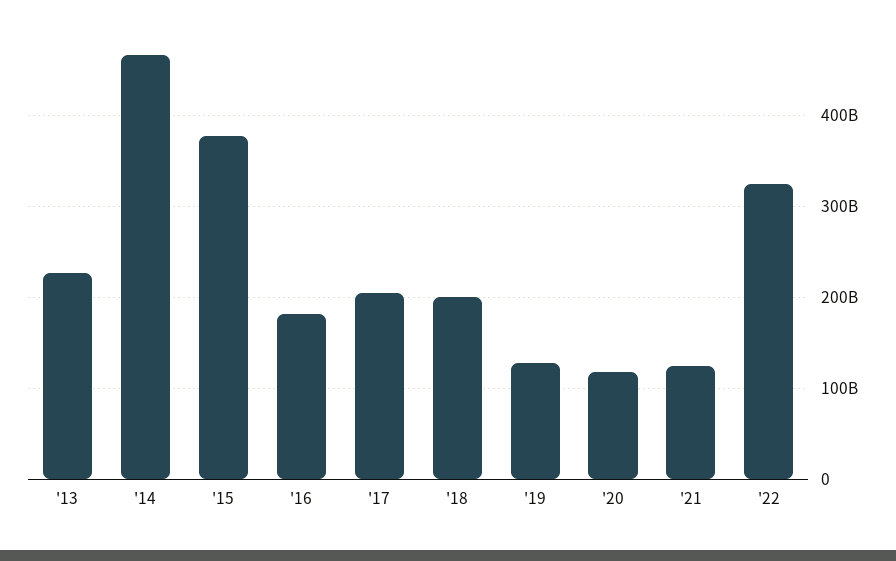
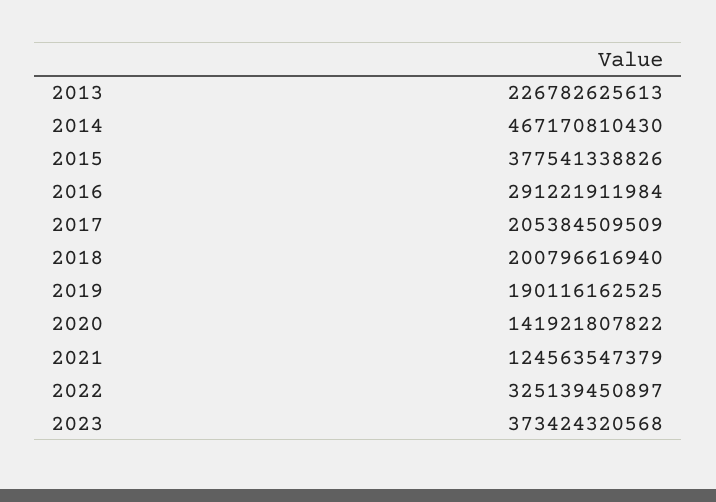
'16: 180000000000 -> 291221911984
'19: 130000000000 -> 190116162525
'20: 120000000000 -> 141921807822
2023: none -> 373424320568

